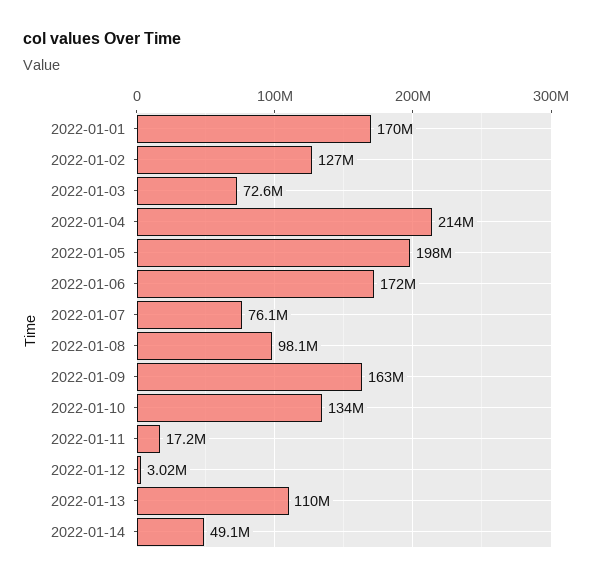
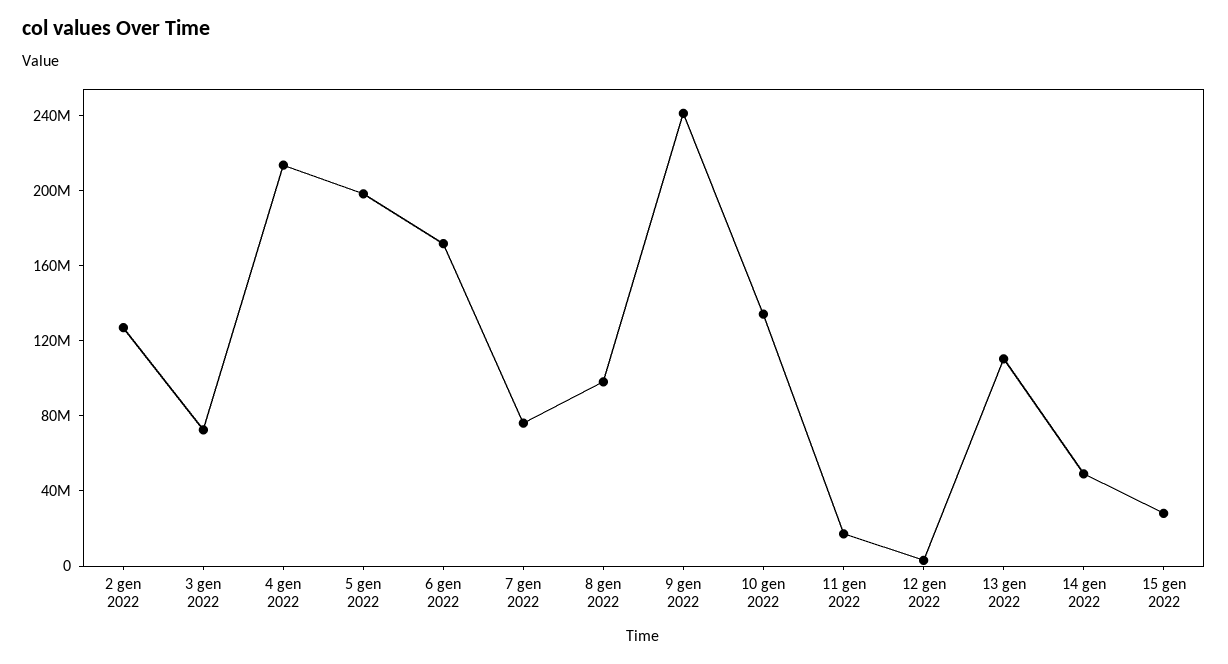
2022-01-01: 170000000 -> none
2022-01-09: 163000000 -> 240000000
15 gen 2022: none -> 30000000

